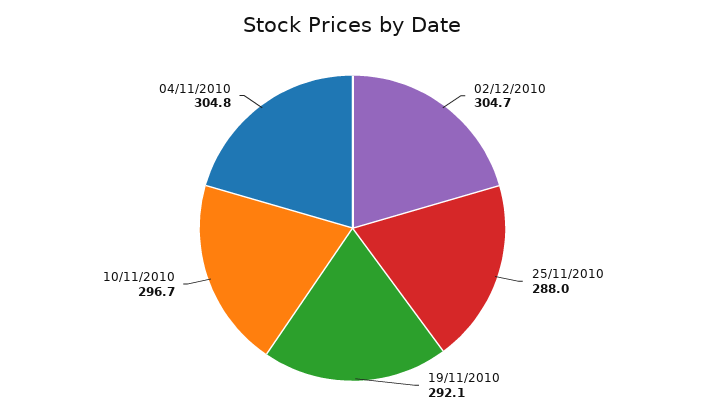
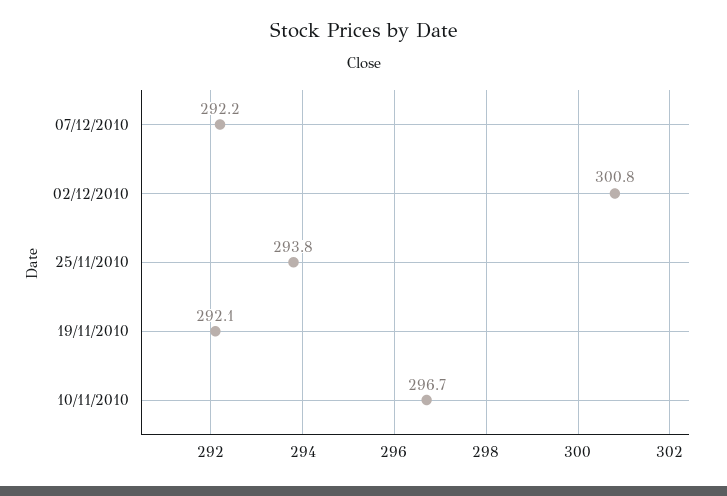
02/12/2010: 304.7 -> 300.8
25/11/2010: 288 -> 293.8
04/11/2010: 304.8 -> none
07/12/2010: none -> 292.2

